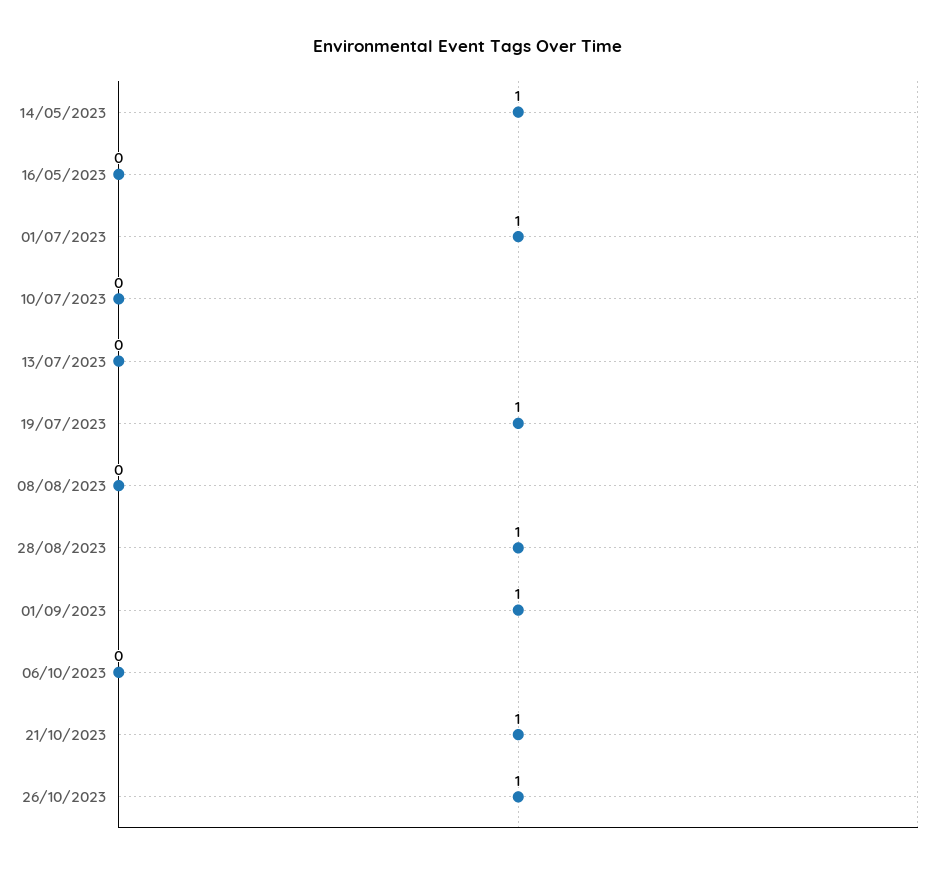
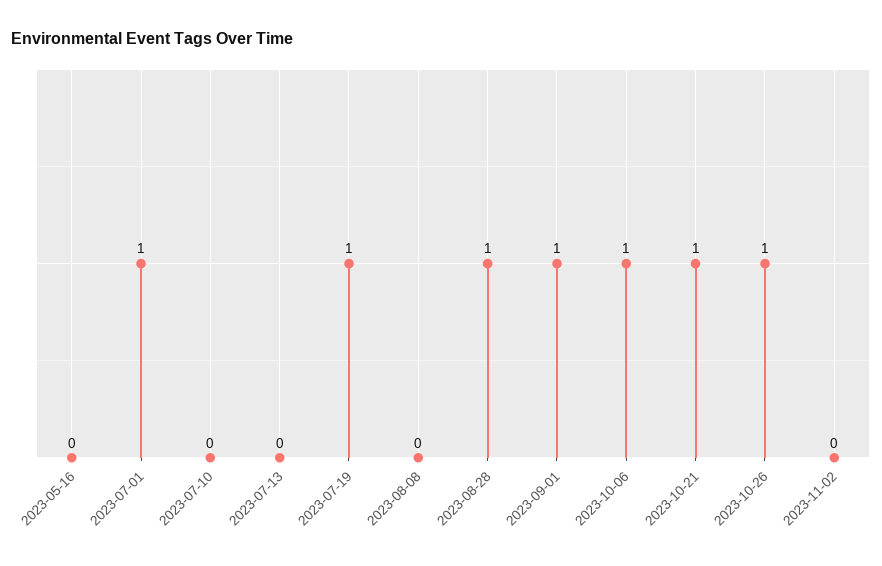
14/05/2023: 1 -> none
06/10/2023: 0 -> 1
2023-11-02: none -> 0

